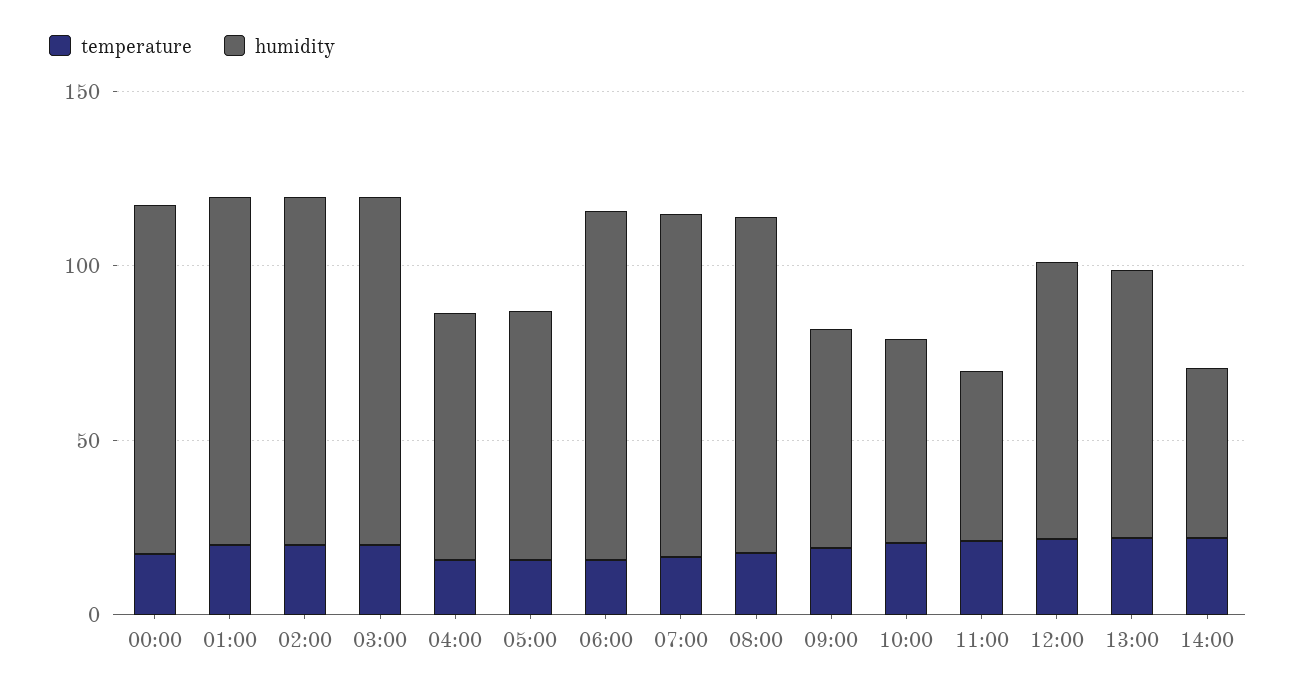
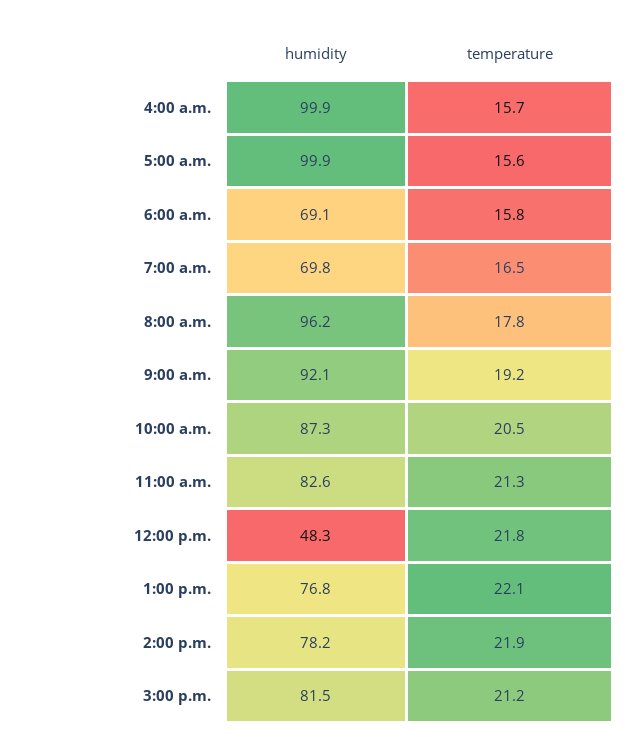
temperature, 00:00: 20 -> none
humidity, 00:00: 100 -> none
temperature, 01:00: 20 -> none
humidity, 01:00: 100 -> none
temperature, 02:00: 20 -> none
humidity, 02:00: 100 -> none
temperature, 03:00: 20 -> none
humidity, 03:00: 100 -> none
humidity, 04:00: 70 -> 99.9
humidity, 05:00: 70 -> 99.9
humidity, 06:00: 100 -> 69.1
humidity, 07:00: 100 -> 69.8
humidity, 09:00: 60 -> 92.1
humidity, 10:00: 60 -> 87.3
humidity, 11:00: 50 -> 82.6
humidity, 12:00: 80 -> 48.3
humidity, 14:00: 50 -> 78.2
humidity, 3:00 p.m.: none -> 81.5
temperature, 3:00 p.m.: none -> 21.2

